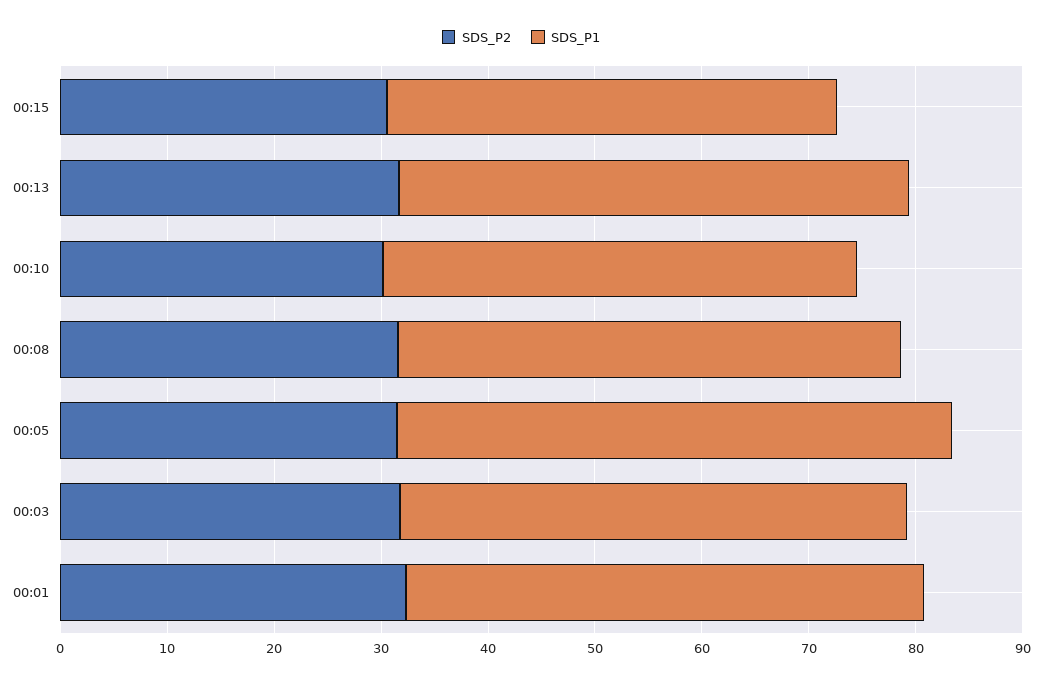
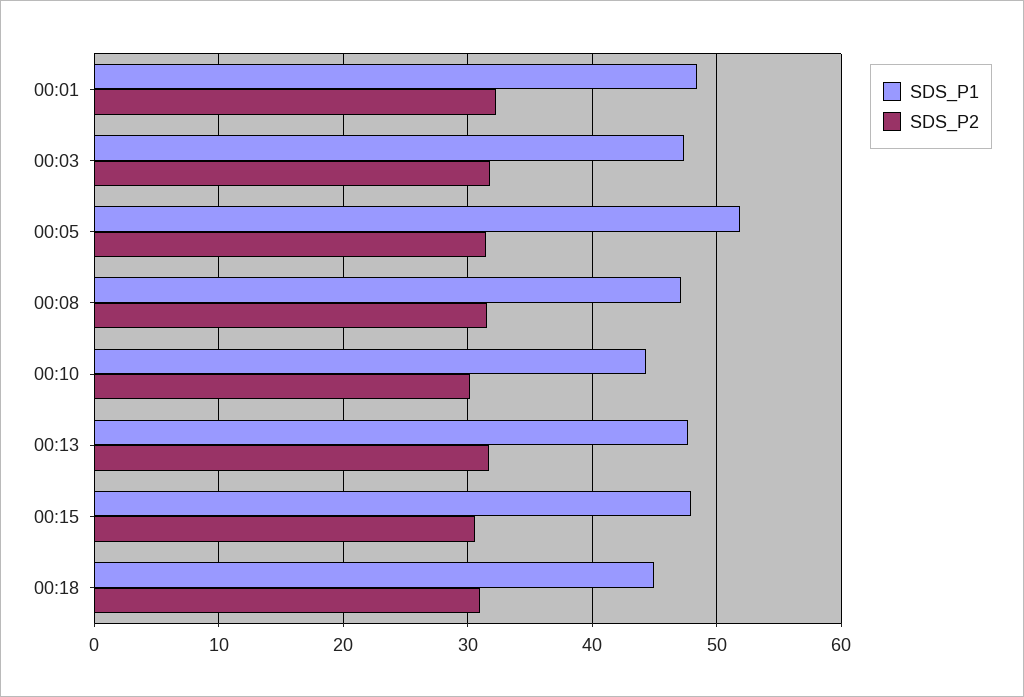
SDS_P1, 00:15: 42 -> 48
SDS_P1, 00:18: none -> 45
SDS_P2, 00:18: none -> 31

